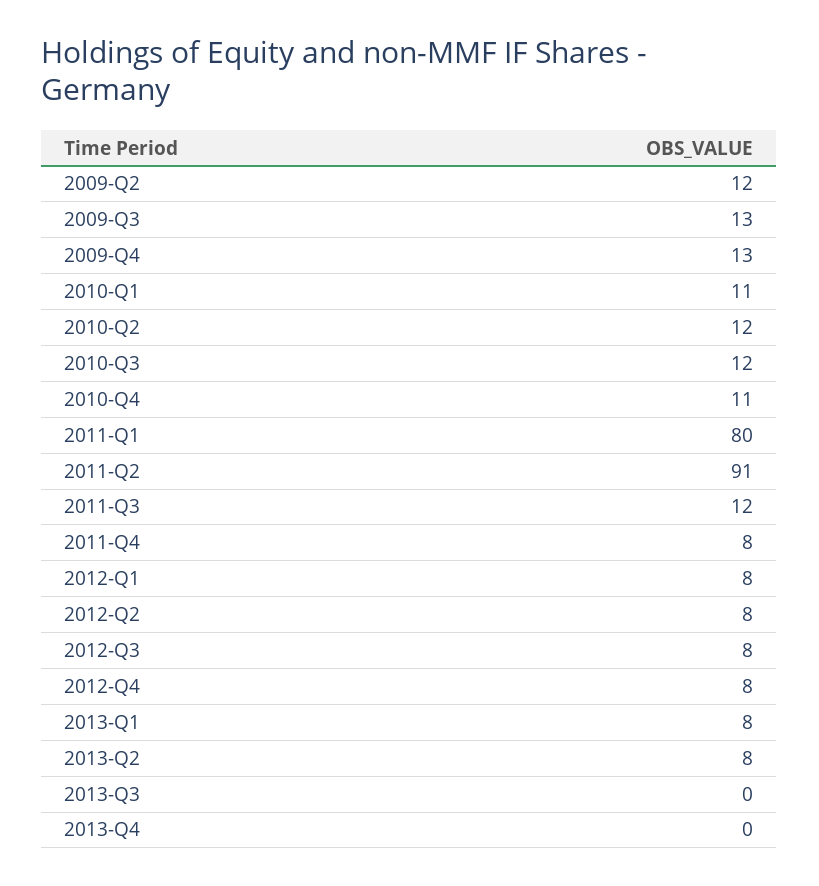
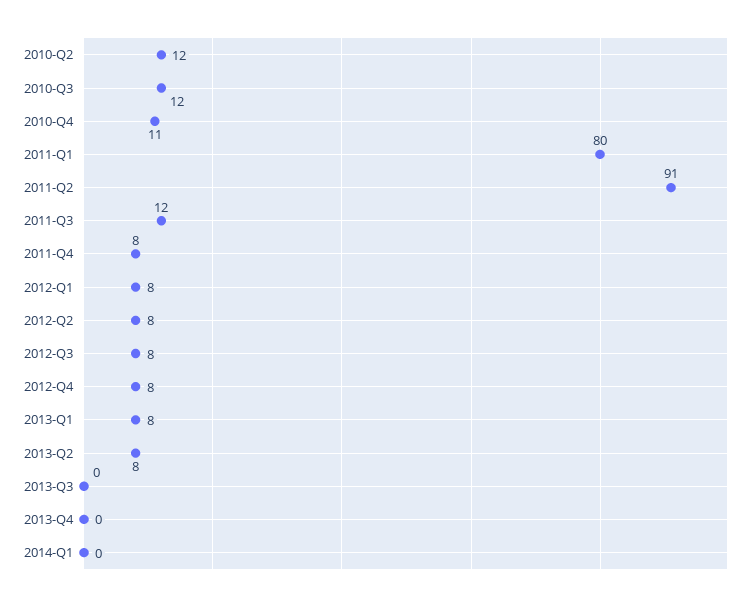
2009-Q2: 12 -> none
2009-Q3: 13 -> none
2009-Q4: 13 -> none
2010-Q1: 11 -> none
2014-Q1: none -> 0

